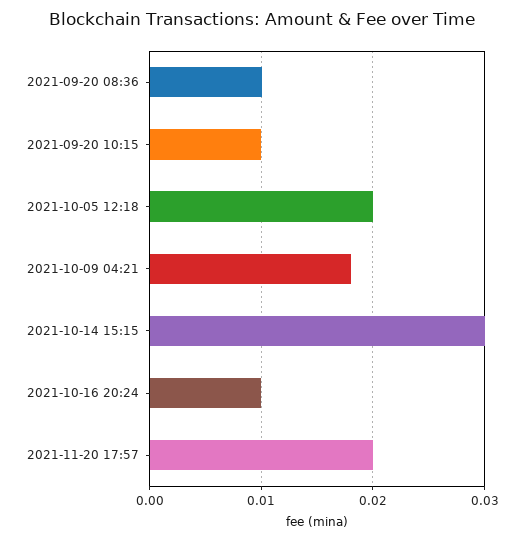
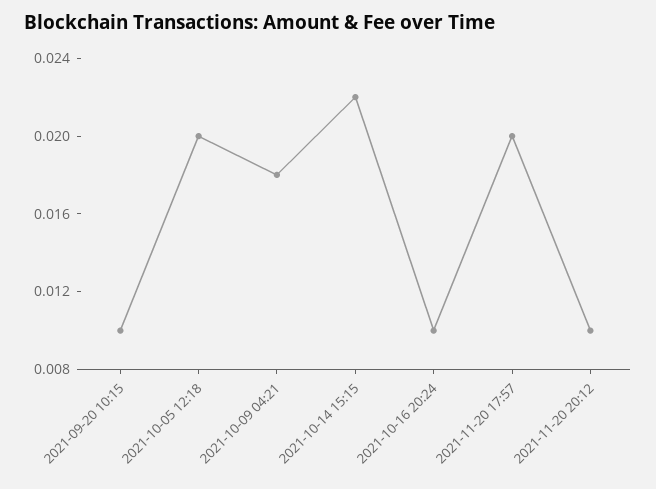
2021-09-20 08:36: 0.01 -> none
2021-10-14 15:15: 0.03 -> 0.022
2021-11-20 20:12: none -> 0.01

